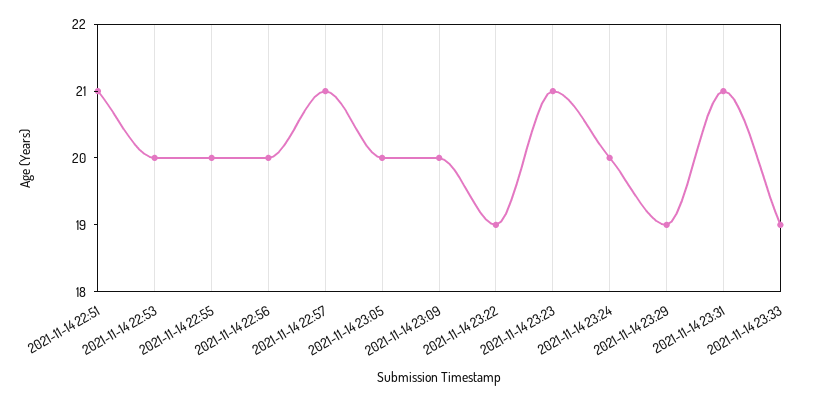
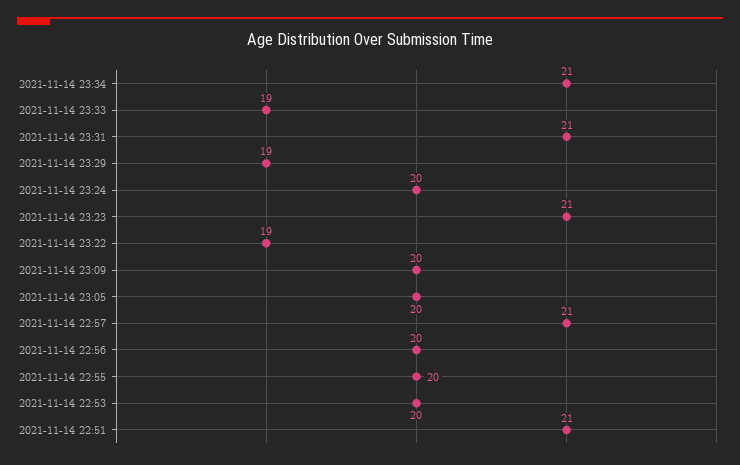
2021-11-14 23:34: none -> 21

